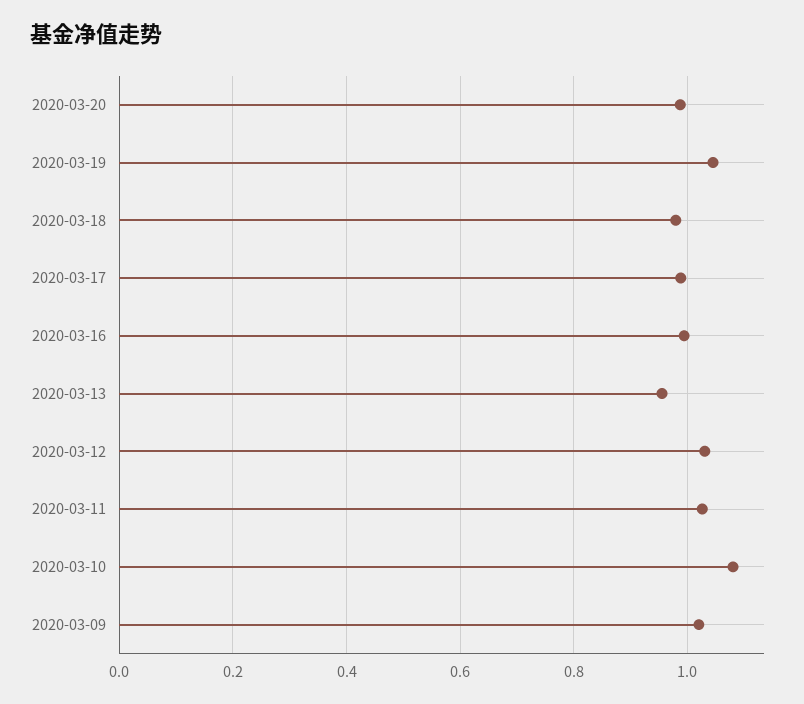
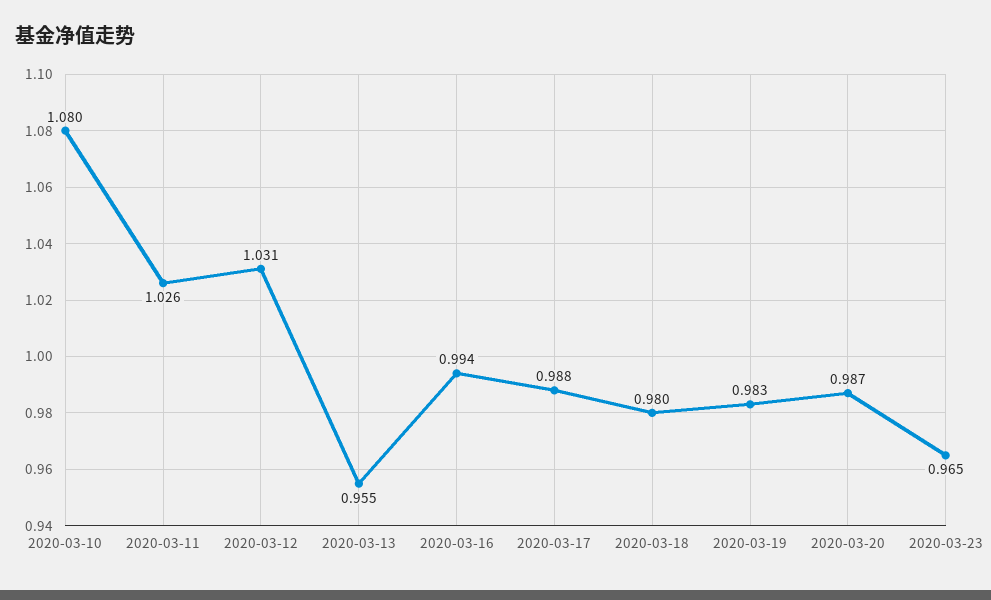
2020-03-19: 1.04 -> 0.983
2020-03-09: 1.02 -> none
2020-03-23: none -> 0.965

